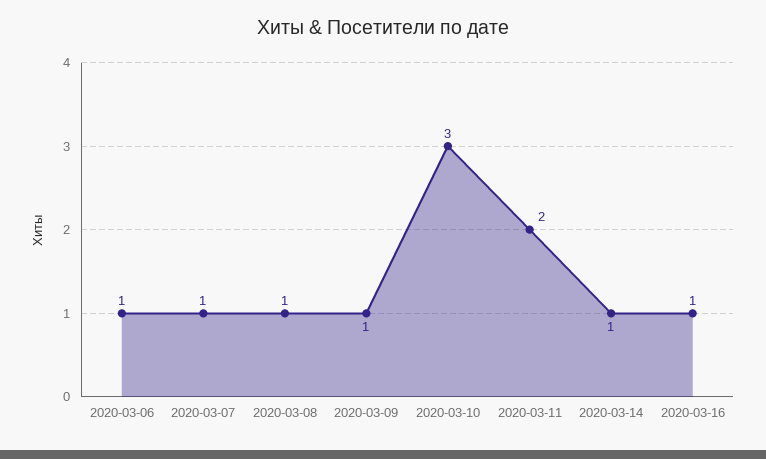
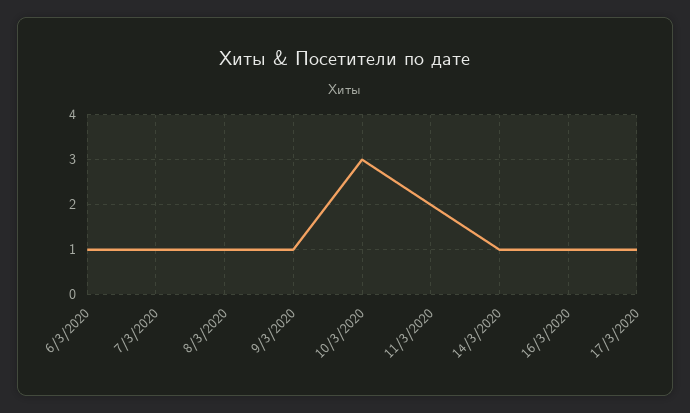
17/3/2020: none -> 1

